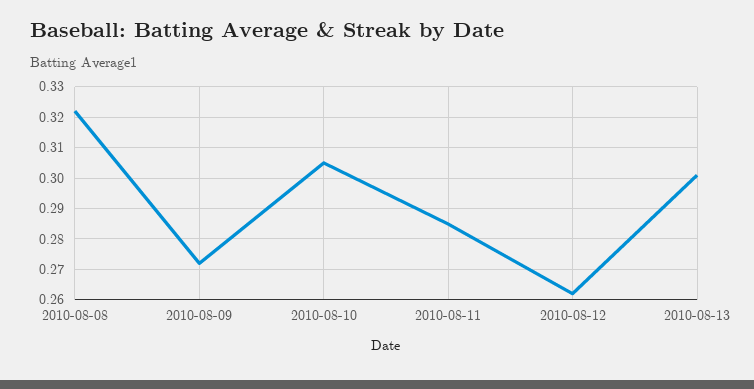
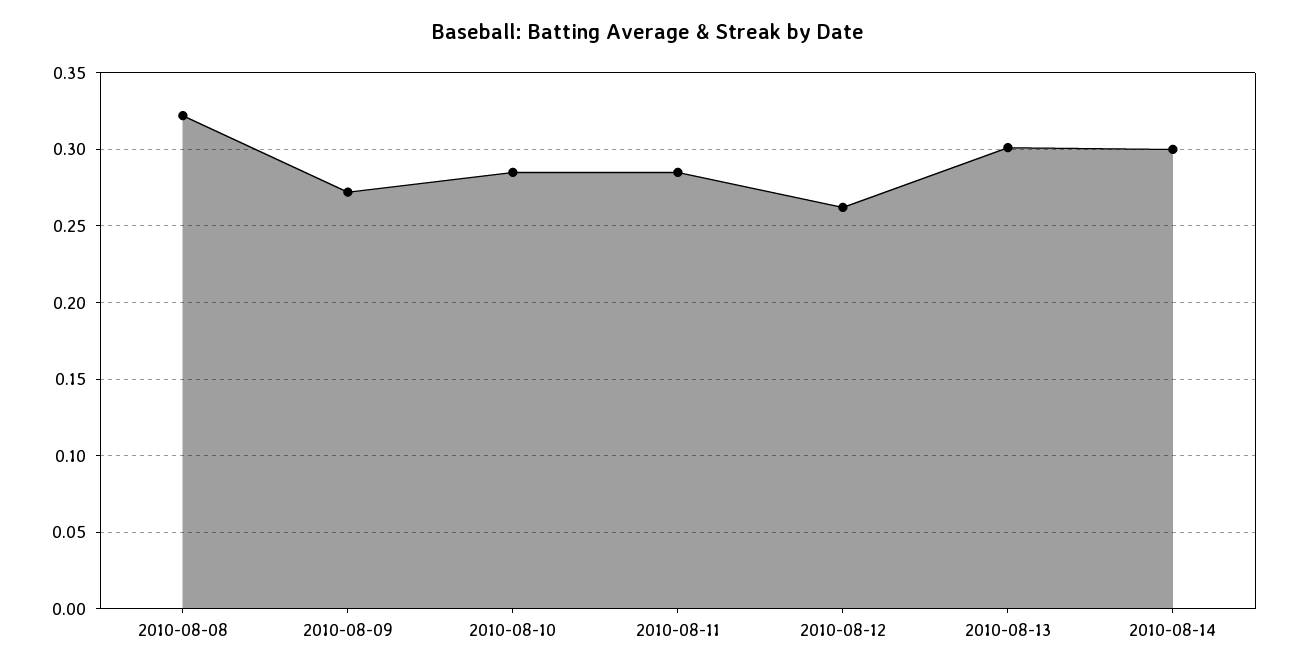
2010-08-10: 0.305 -> 0.285
2010-08-14: none -> 0.3

